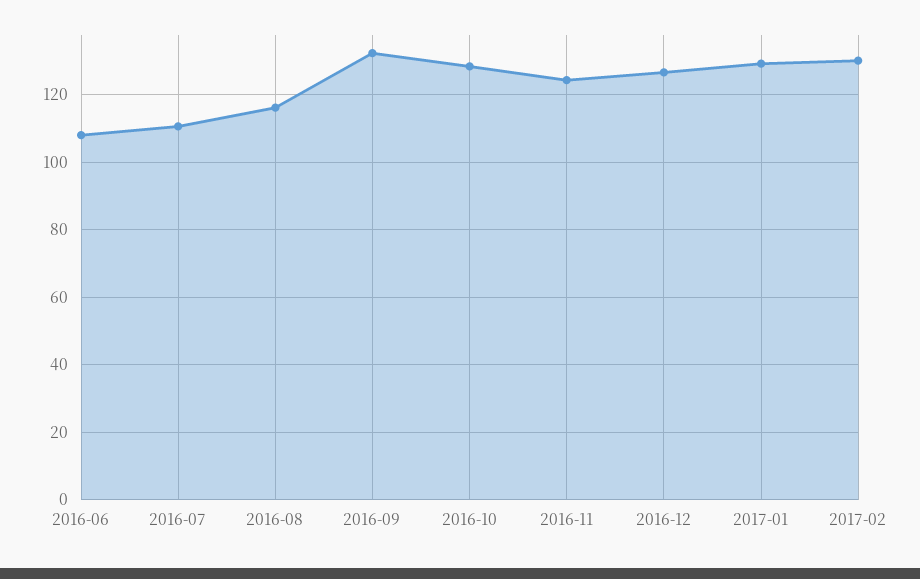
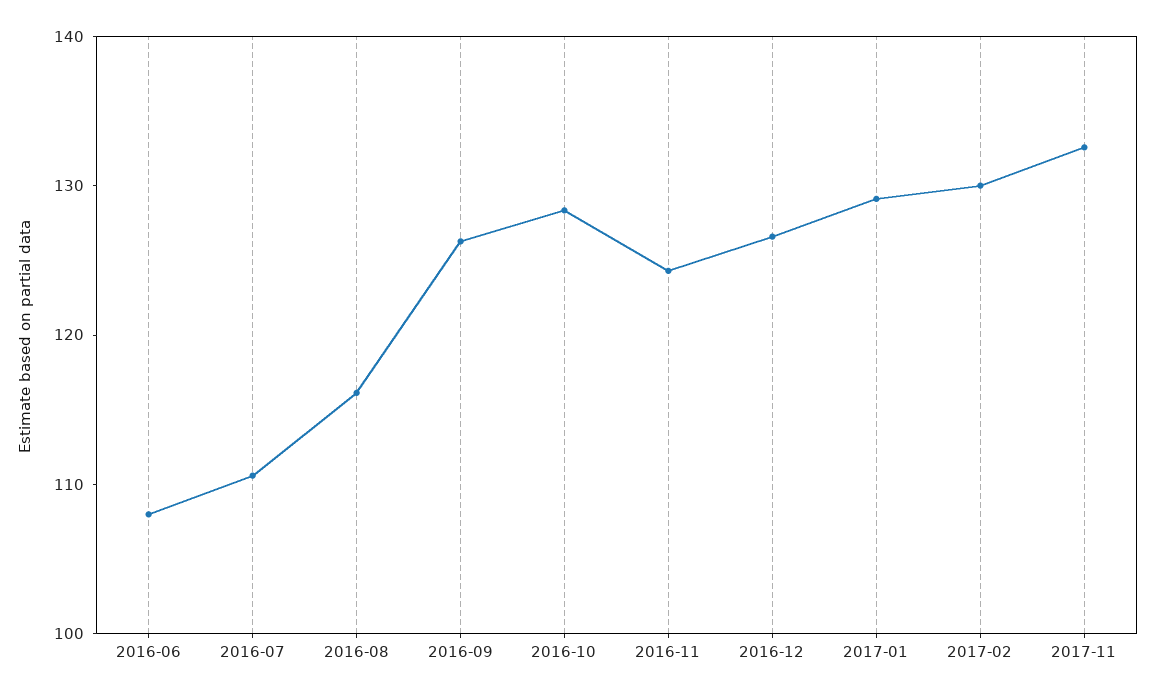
2016-09: 132 -> 126
2017-11: none -> 132

